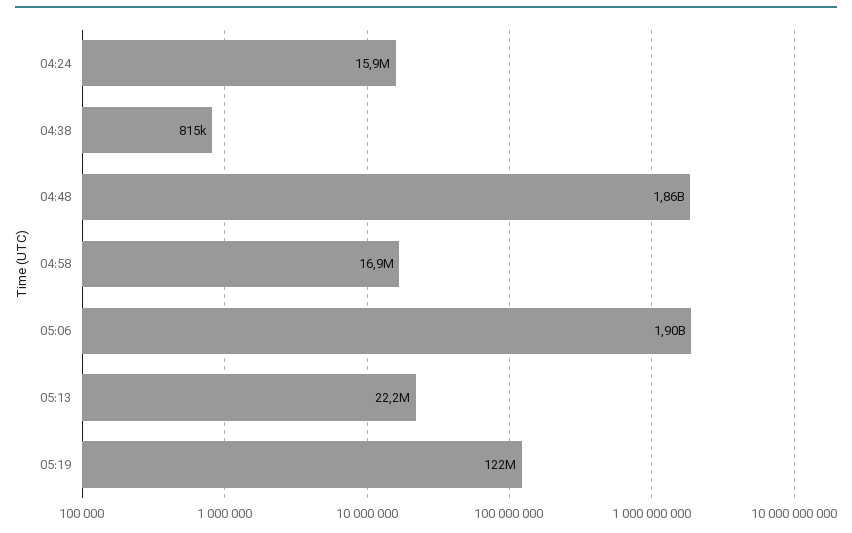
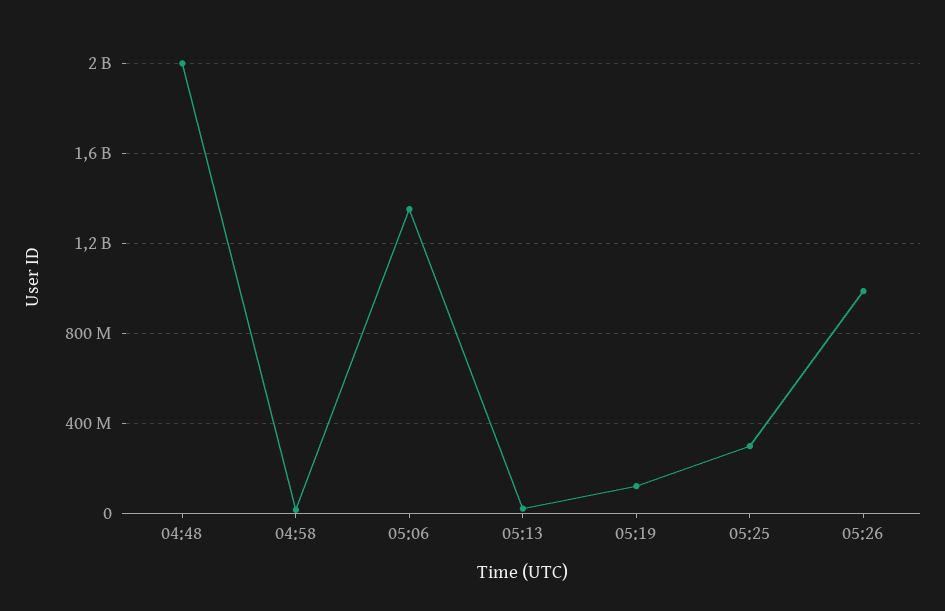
04:24: 15900000 -> none
04:38: 815000 -> none
04:48: 1860000000 -> 2000000000
05:06: 1900000000 -> 1350000000
05:25: none -> 300000000
05:26: none -> 1000000000

